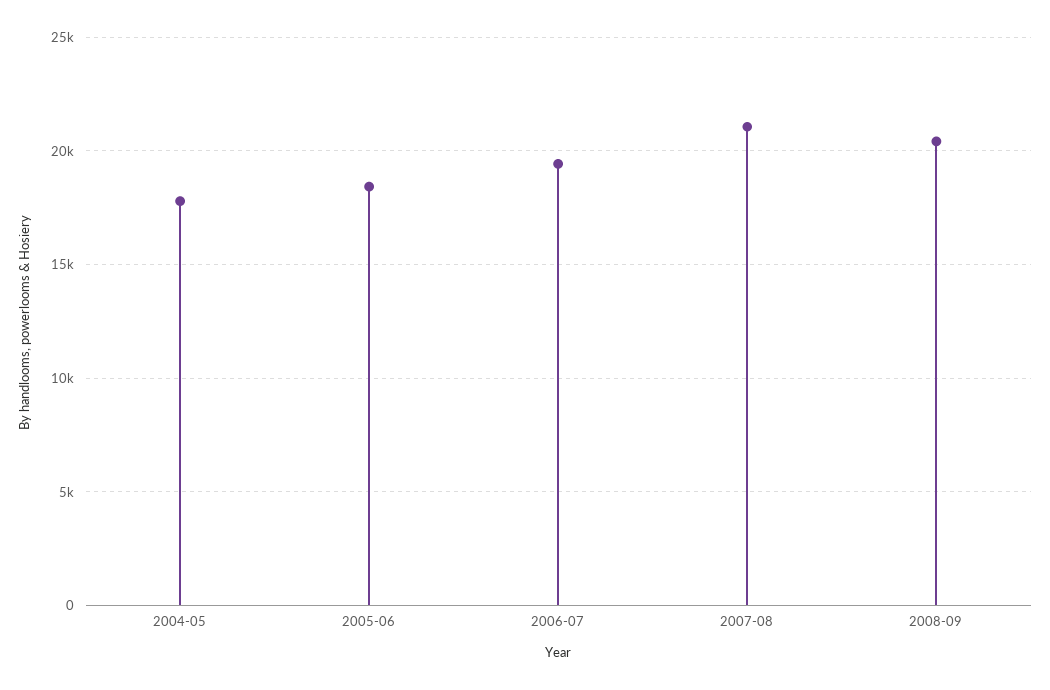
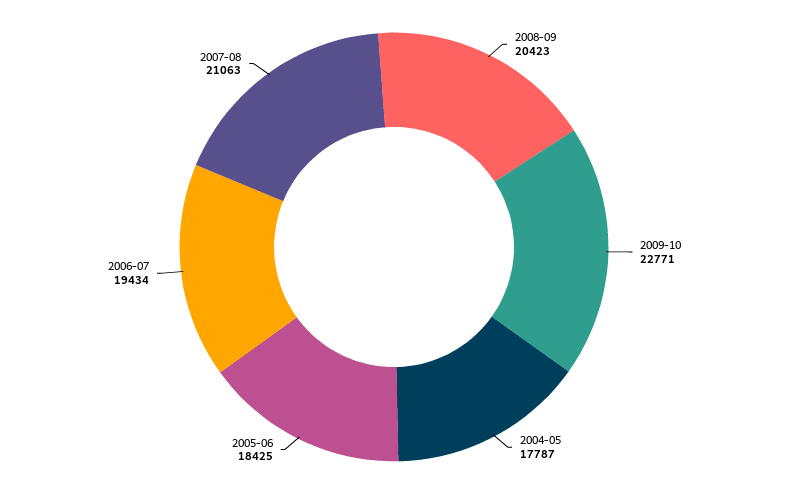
2009-10: none -> 22771

